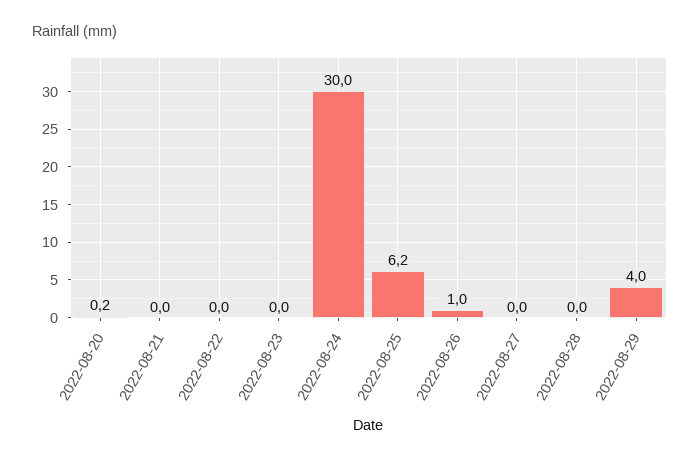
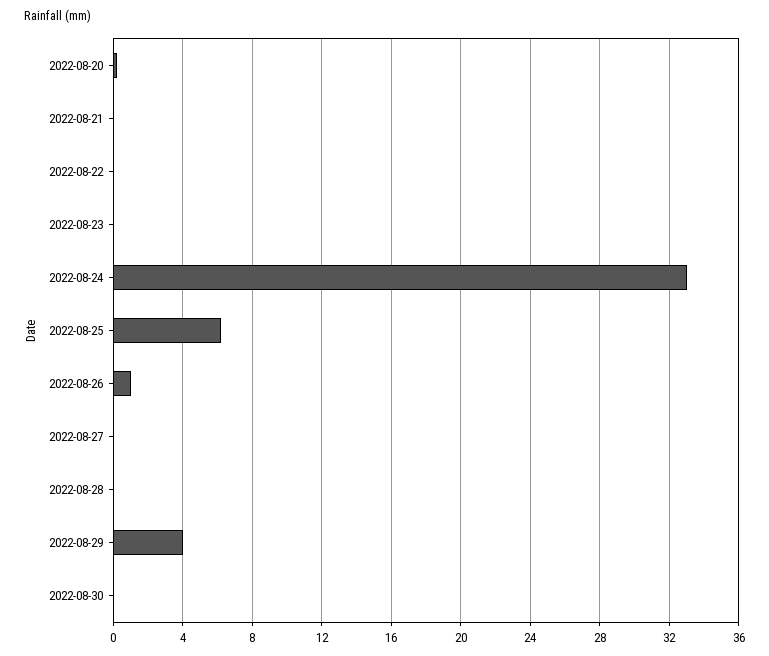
2022-08-24: 30 -> 33
2022-08-30: none -> 0

